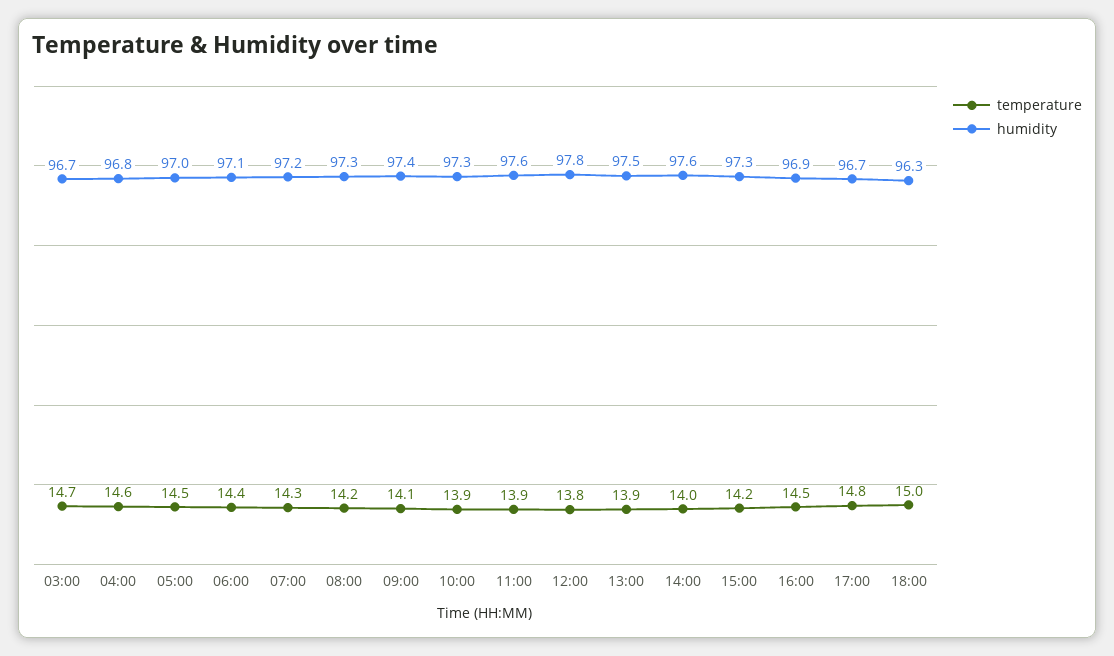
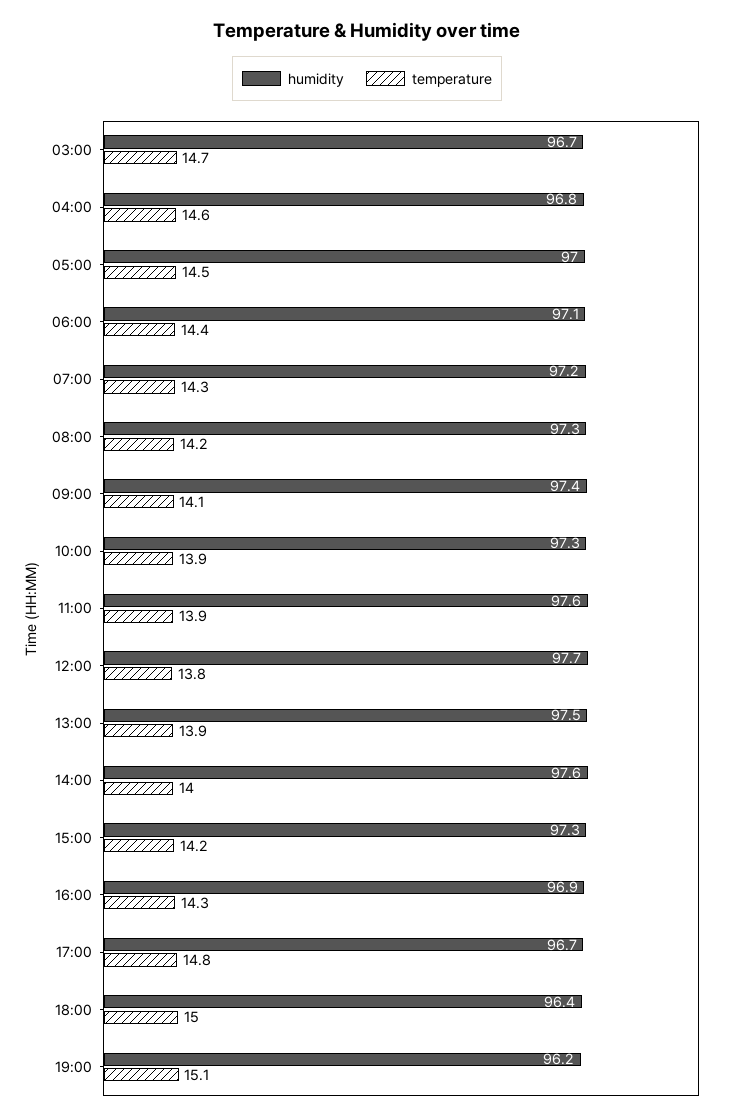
humidity, 12:00: 97.8 -> 97.7
temperature, 16:00: 14.5 -> 14.3
humidity, 18:00: 96.3 -> 96.4
humidity, 19:00: none -> 96.2
temperature, 19:00: none -> 15.1

